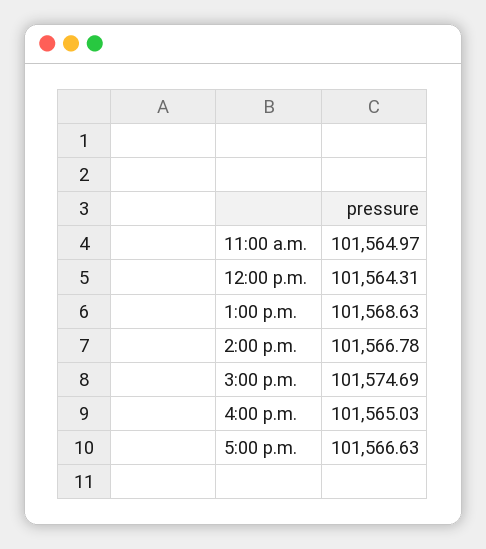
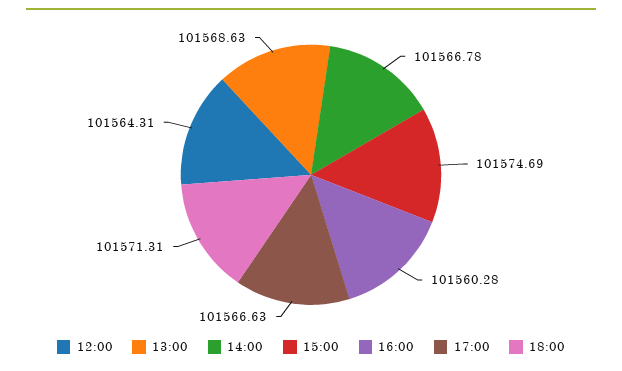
11:00 a.m.: 101564.97 -> none
4:00 p.m.: 101565.03 -> 101560.28
18:00: none -> 101571.31

